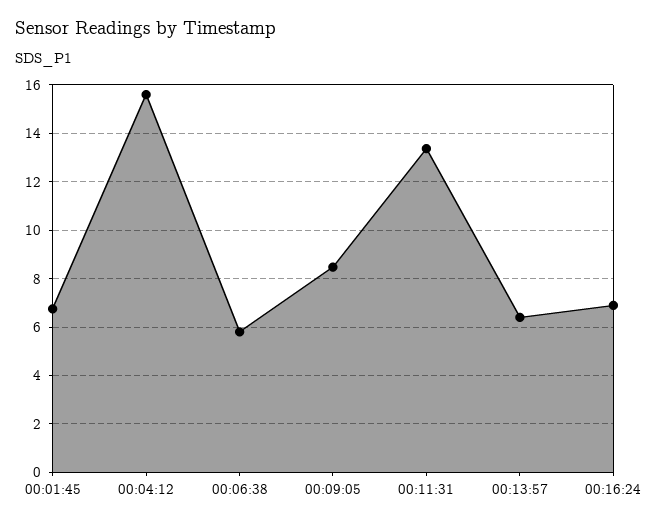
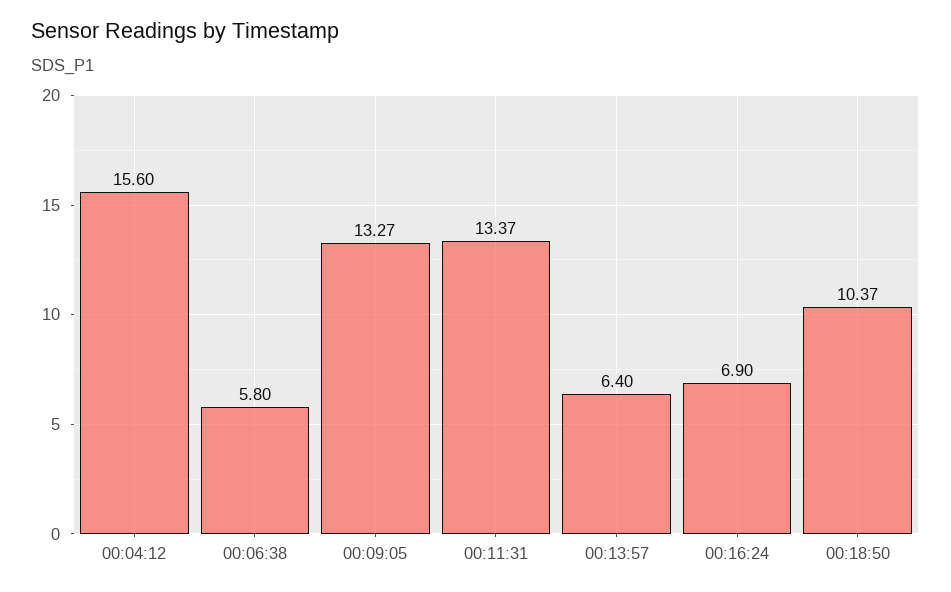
00:01:45: 6.75 -> none
00:09:05: 8.5 -> 13.27
00:18:50: none -> 10.37

